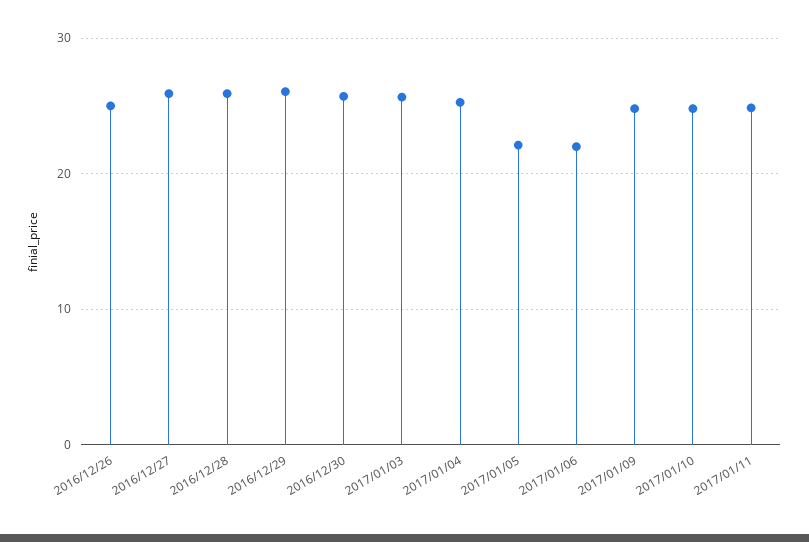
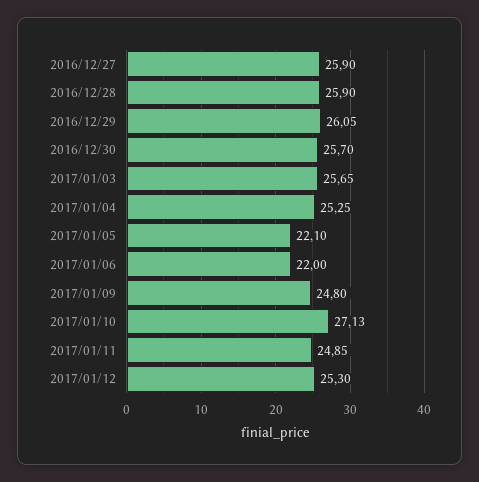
2016/12/26: 25 -> none
2017/01/10: 25 -> 27.13
2017/01/12: none -> 25.3

